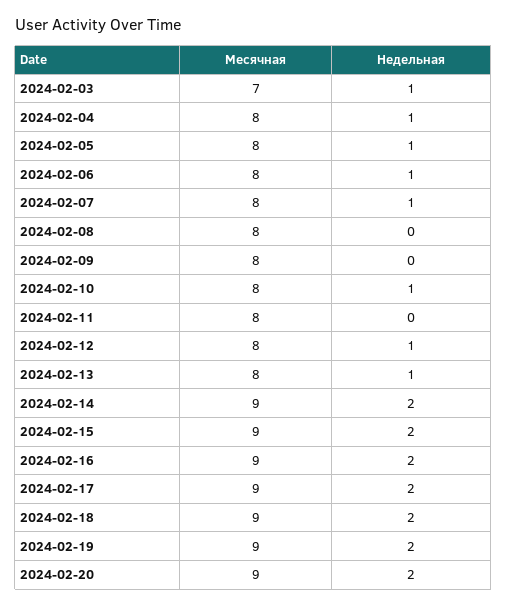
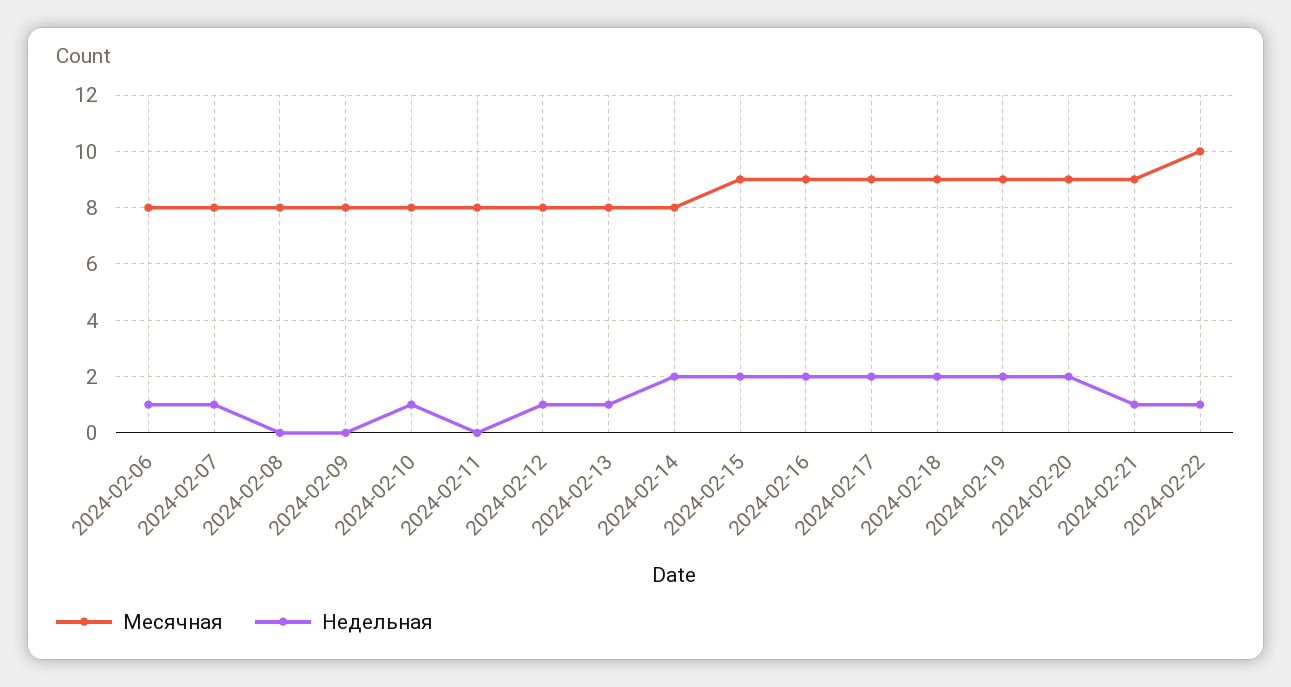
Месячная, 2024-02-03: 7 -> none
Недельная, 2024-02-03: 1 -> none
Месячная, 2024-02-04: 8 -> none
Недельная, 2024-02-04: 1 -> none
Месячная, 2024-02-05: 8 -> none
Недельная, 2024-02-05: 1 -> none
Месячная, 2024-02-14: 9 -> 8
Месячная, 2024-02-21: none -> 9
Недельная, 2024-02-21: none -> 1
Месячная, 2024-02-22: none -> 10
Недельная, 2024-02-22: none -> 1

